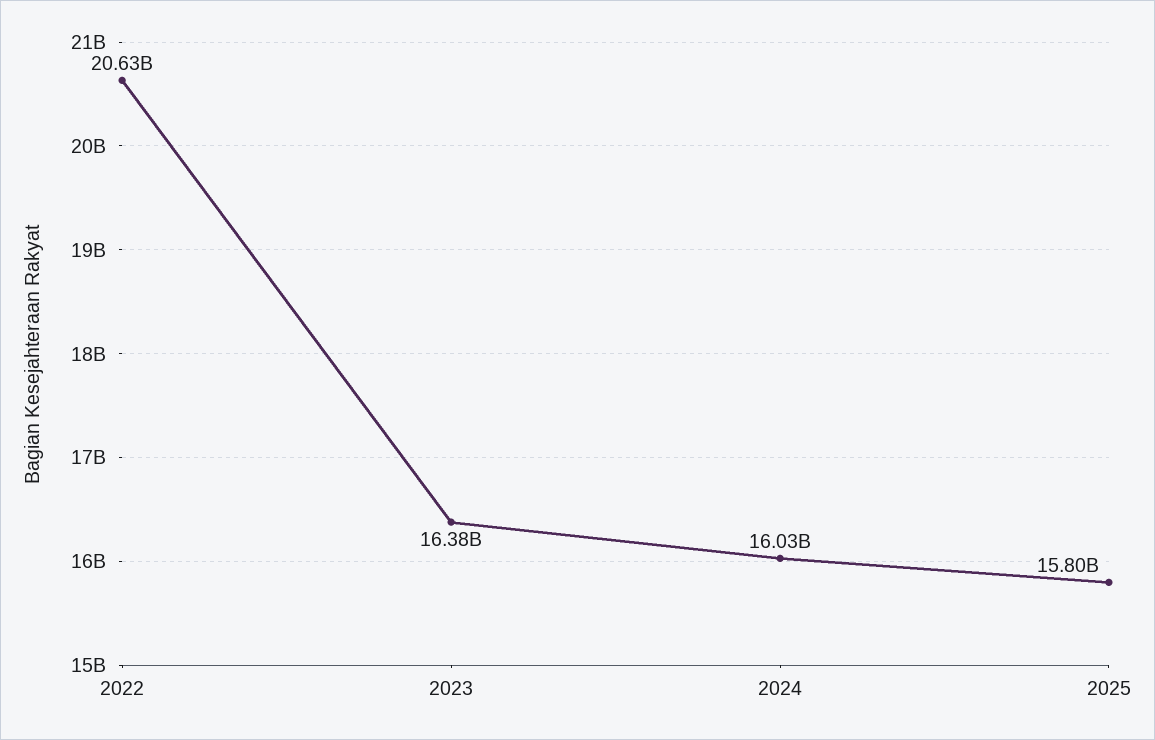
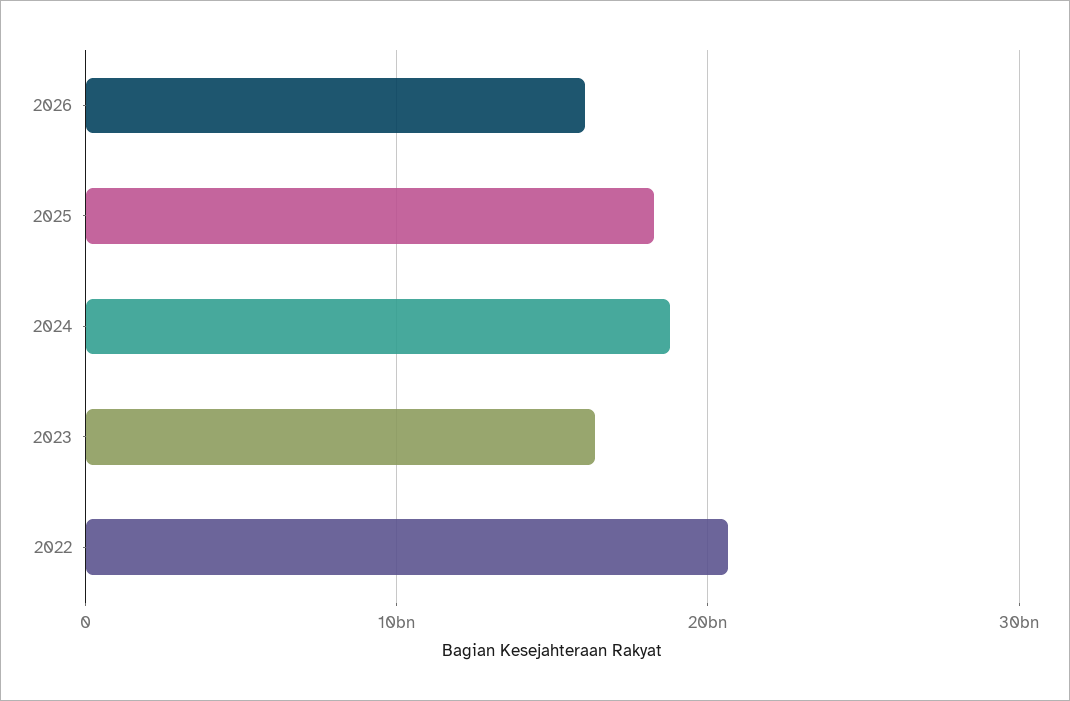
2024: 16030000000 -> 19000000000
2025: 15800000000 -> 18000000000
2026: none -> 16000000000

